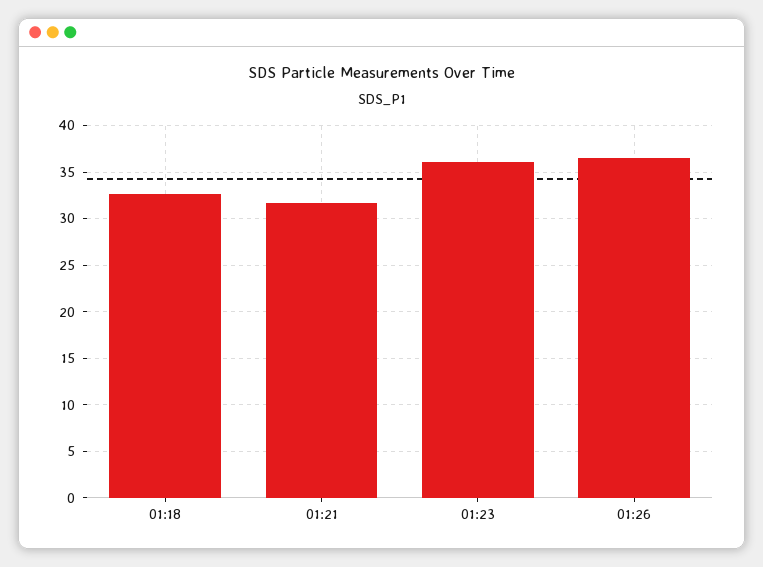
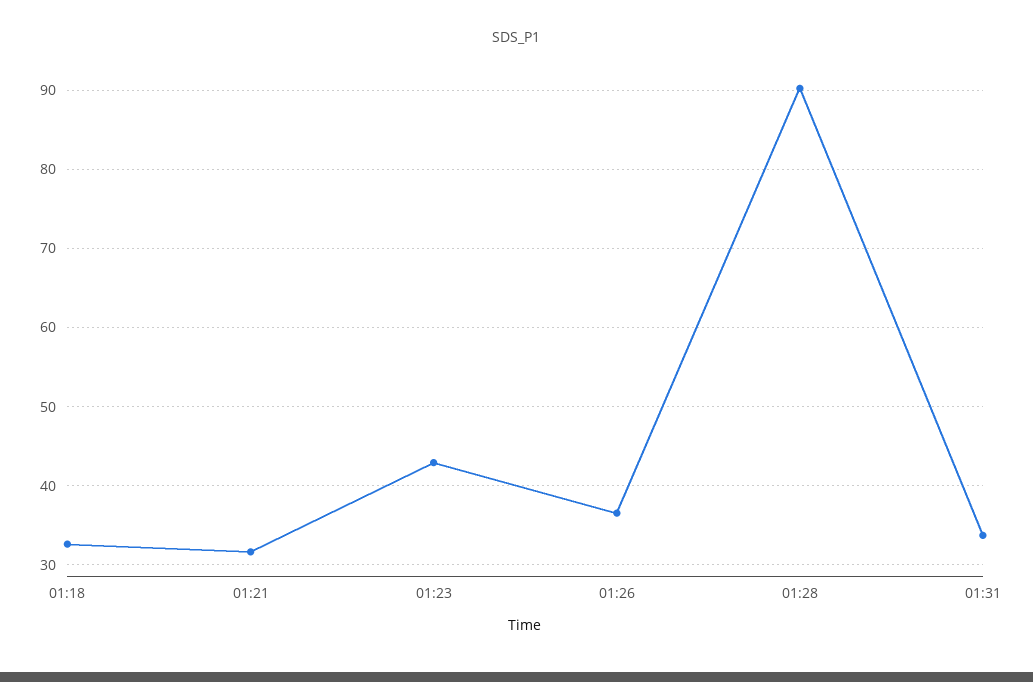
01:23: 36 -> 43
01:28: none -> 90
01:31: none -> 34

